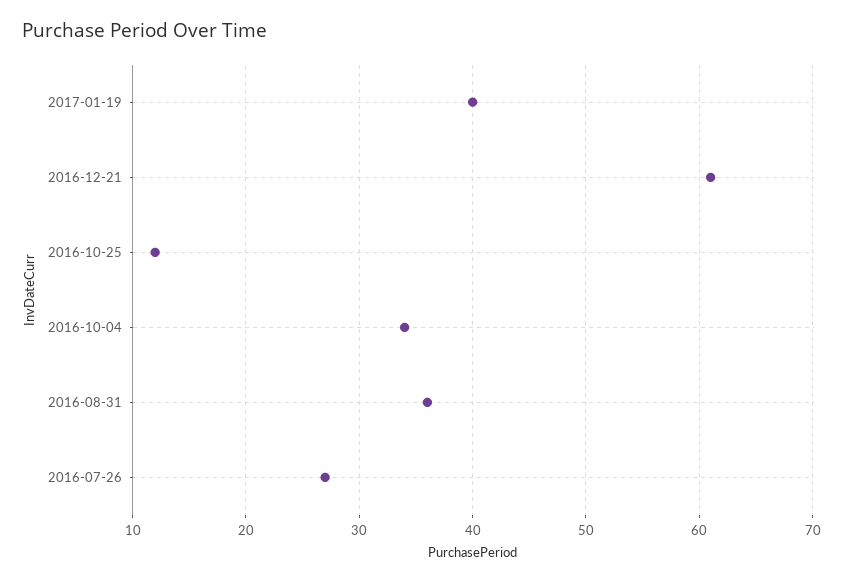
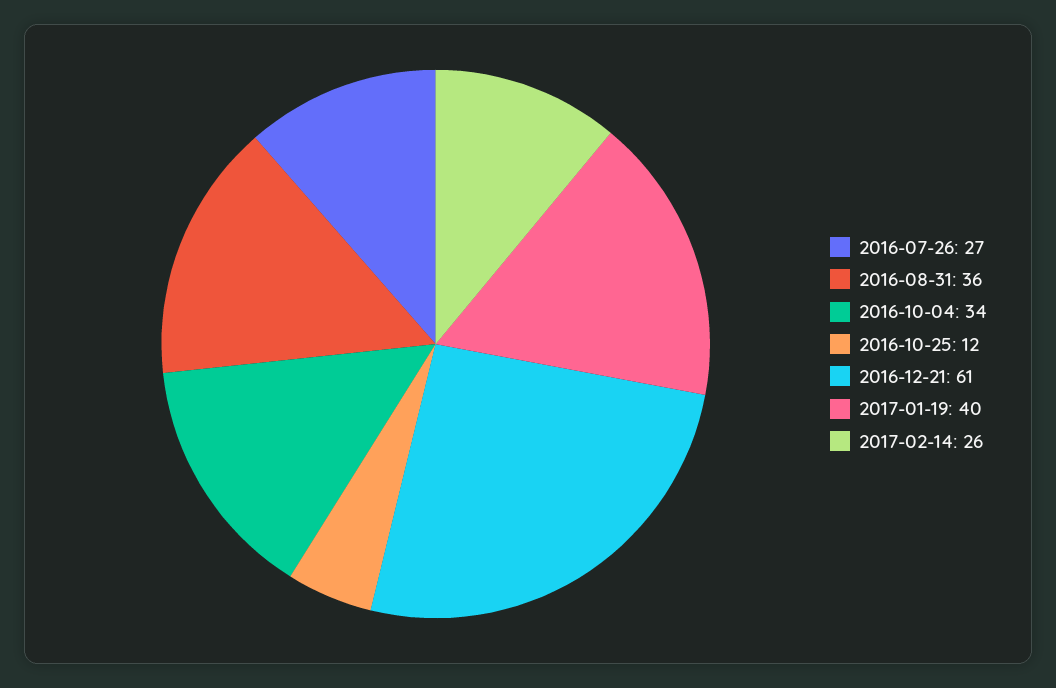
2017-02-14: none -> 26

